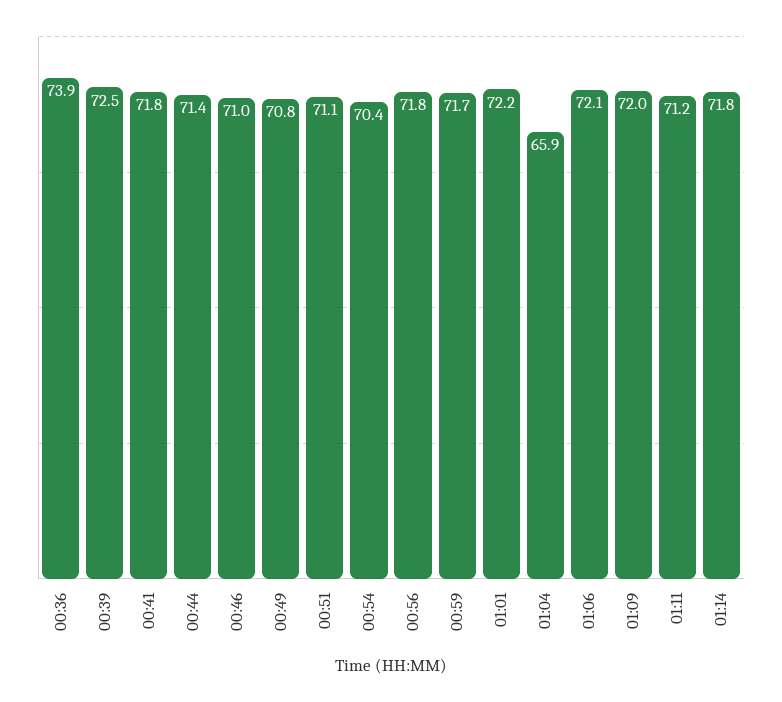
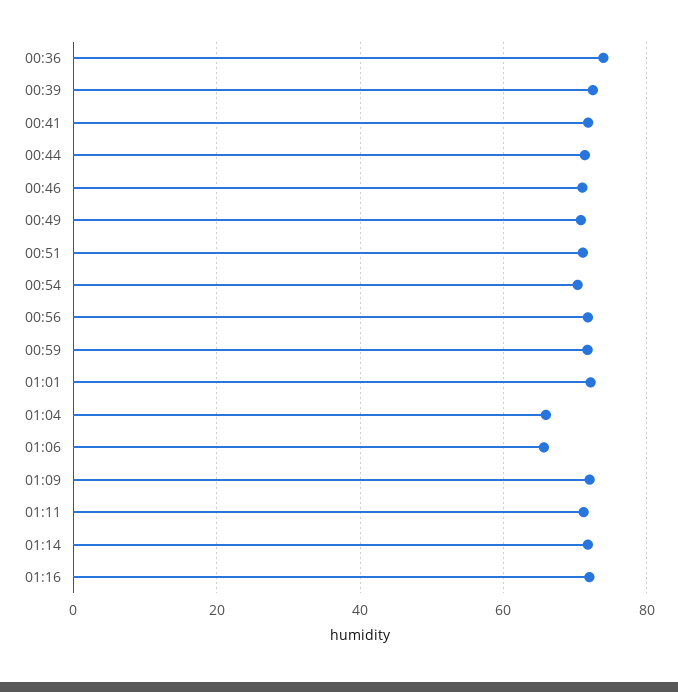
01:06: 72.1 -> 66
01:16: none -> 72

